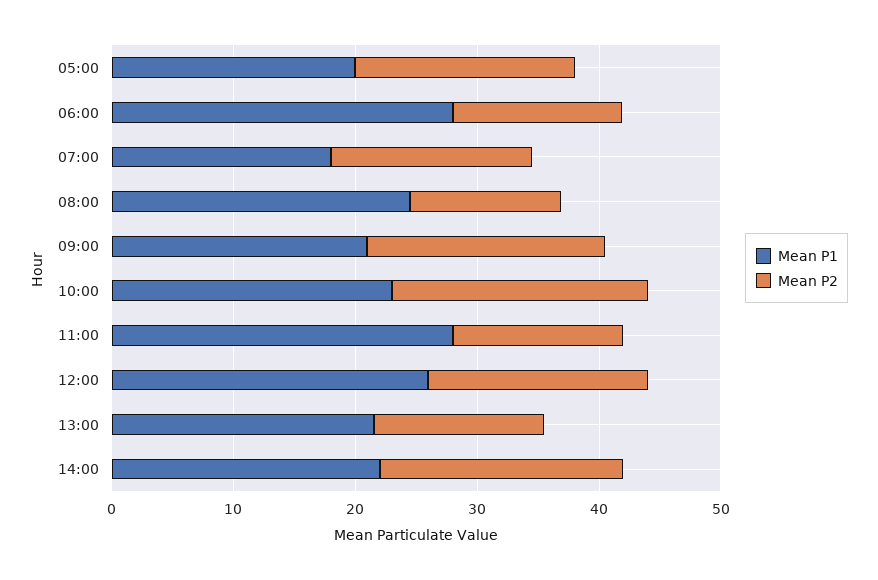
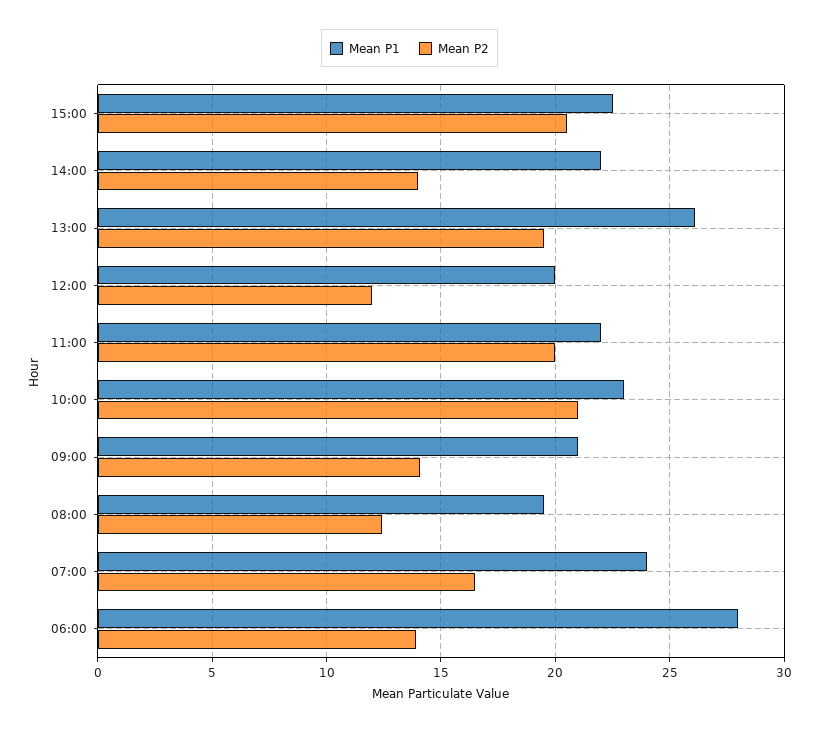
Mean P1, 05:00: 20 -> none
Mean P2, 05:00: 18 -> none
Mean P1, 07:00: 18 -> 24
Mean P1, 08:00: 24 -> 19.5
Mean P2, 09:00: 20 -> 14
Mean P1, 11:00: 28 -> 22
Mean P2, 11:00: 14 -> 20
Mean P1, 12:00: 26 -> 20
Mean P2, 12:00: 18 -> 12
Mean P1, 13:00: 22 -> 26
Mean P2, 13:00: 14 -> 19.5
Mean P2, 14:00: 20 -> 14
Mean P1, 15:00: none -> 22.5
Mean P2, 15:00: none -> 20.5

